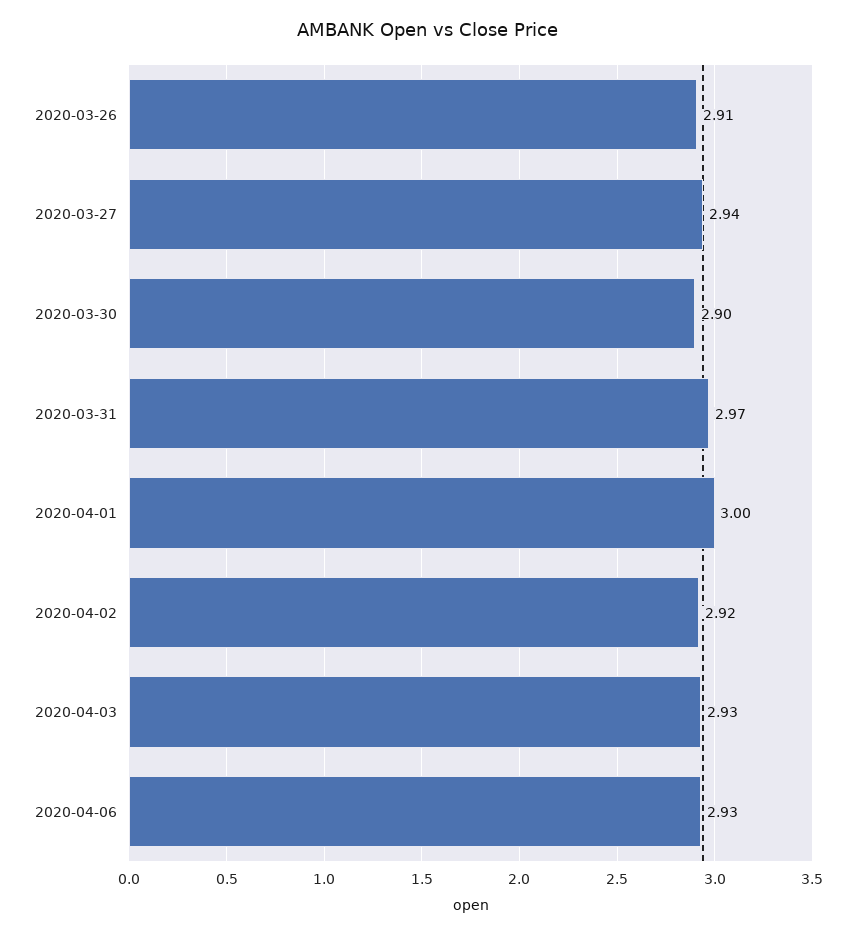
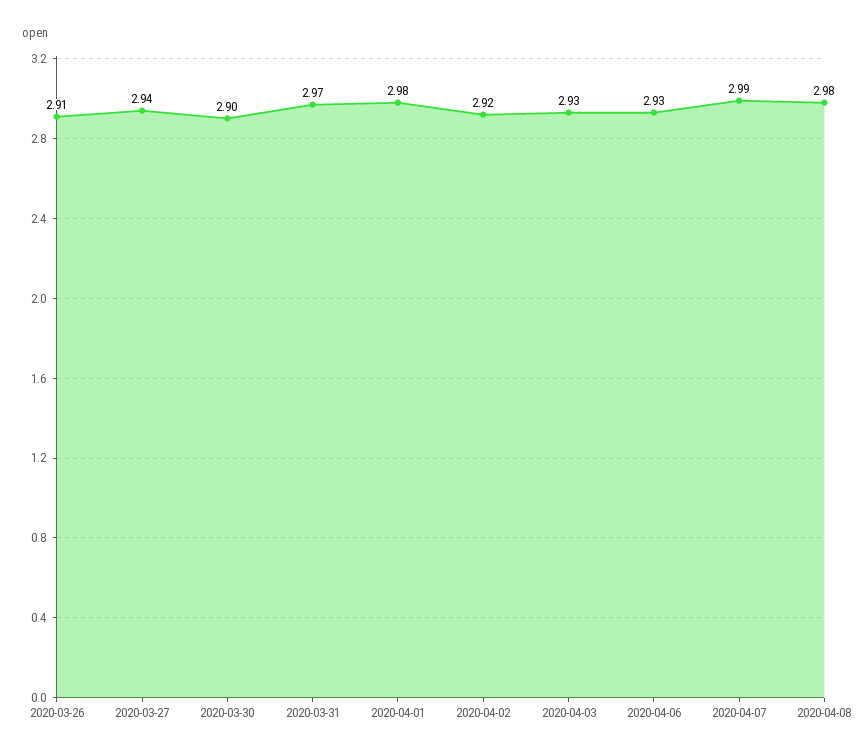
2020-04-01: 3 -> 2.98
2020-04-07: none -> 2.99
2020-04-08: none -> 2.98

